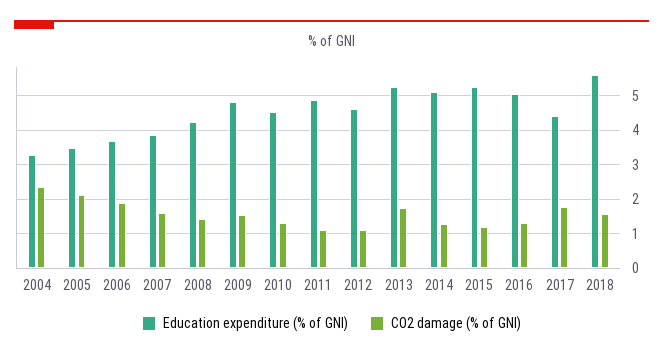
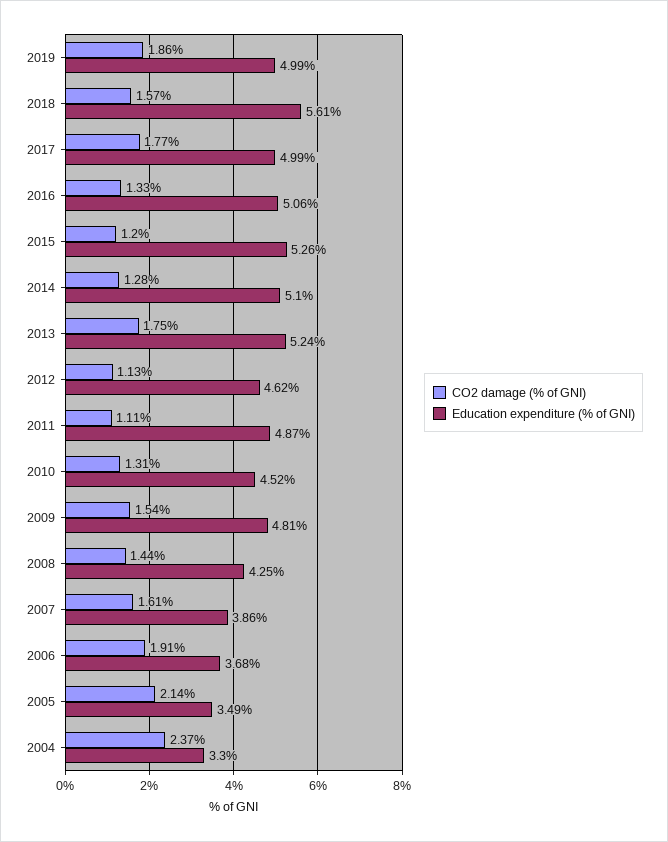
Education expenditure (% of GNI), 2017: 4.4 -> 4.99
CO2 damage (% of GNI), 2019: none -> 1.86
Education expenditure (% of GNI), 2019: none -> 4.99

